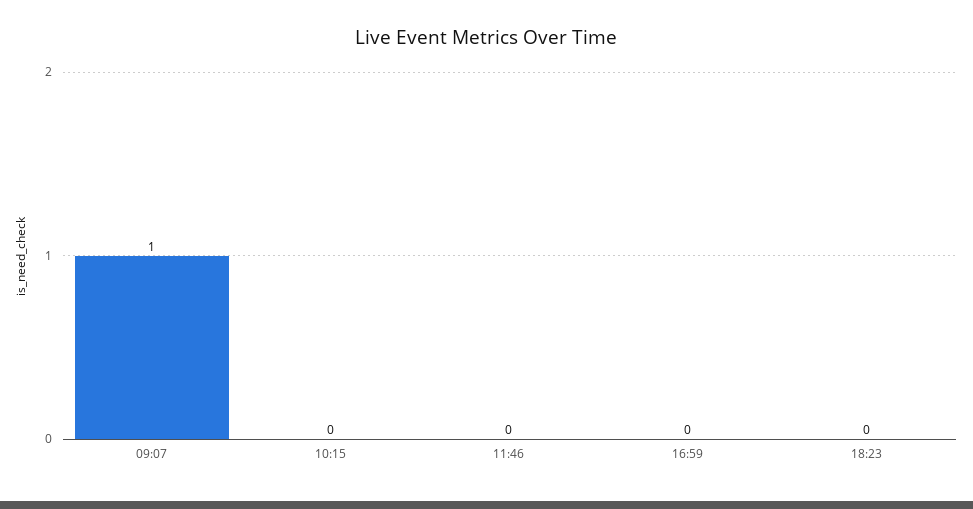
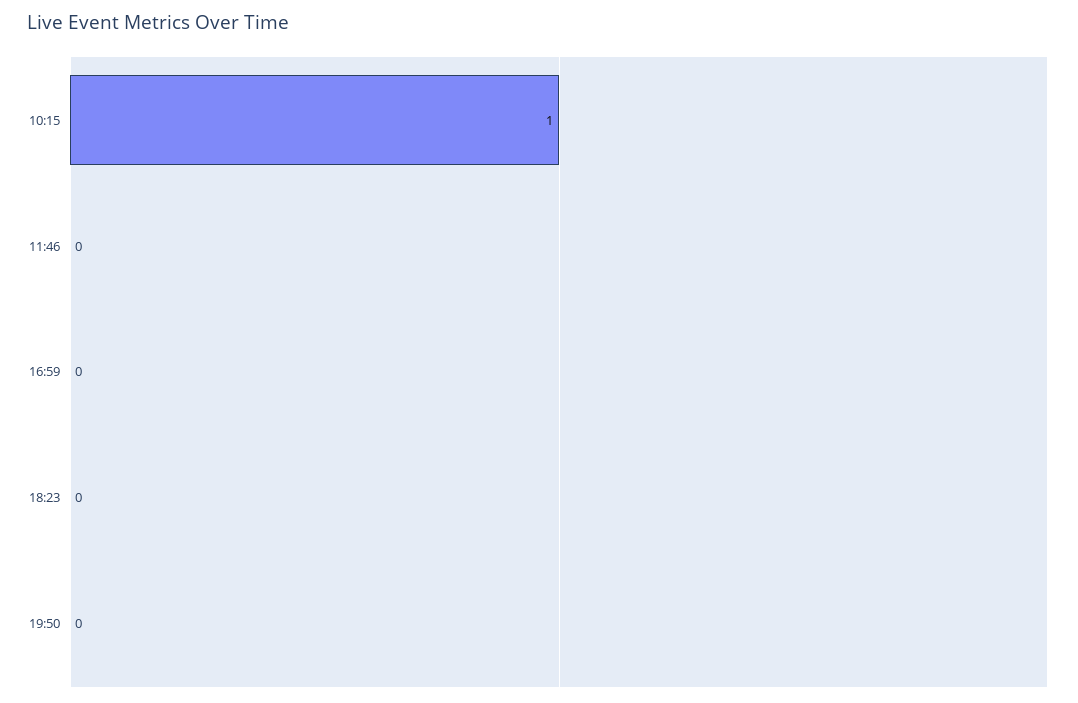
09:07: 1 -> none
10:15: 0 -> 1
19:50: none -> 0

